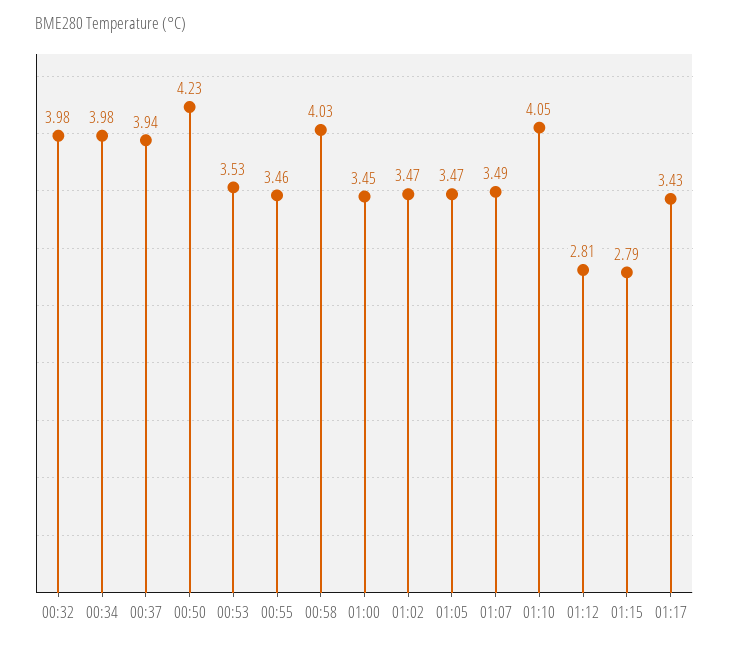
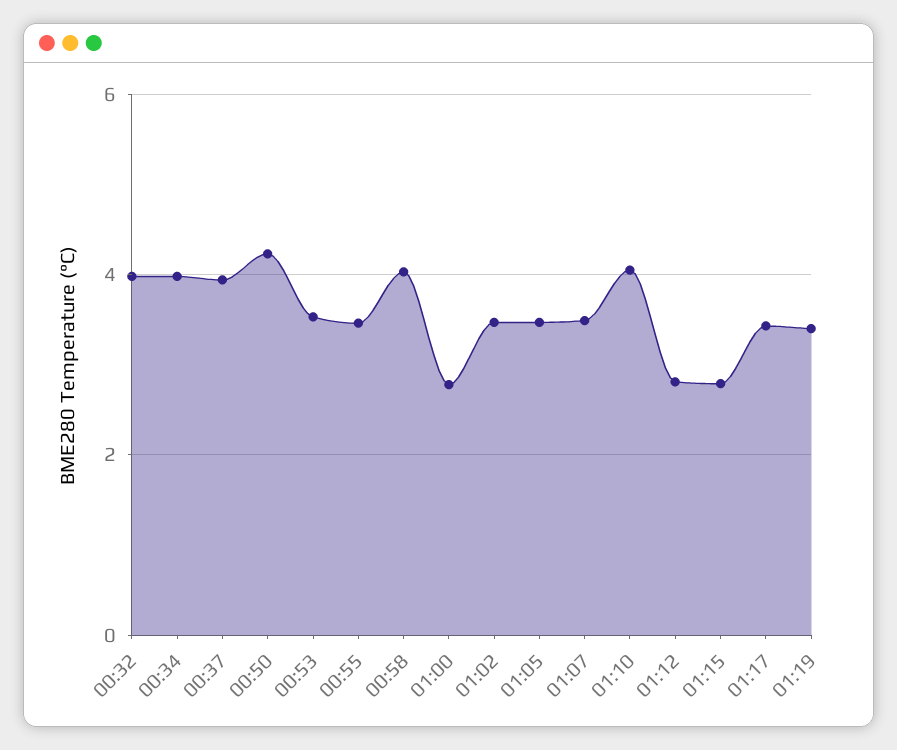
01:00: 3.45 -> 2.8
01:19: none -> 3.4

